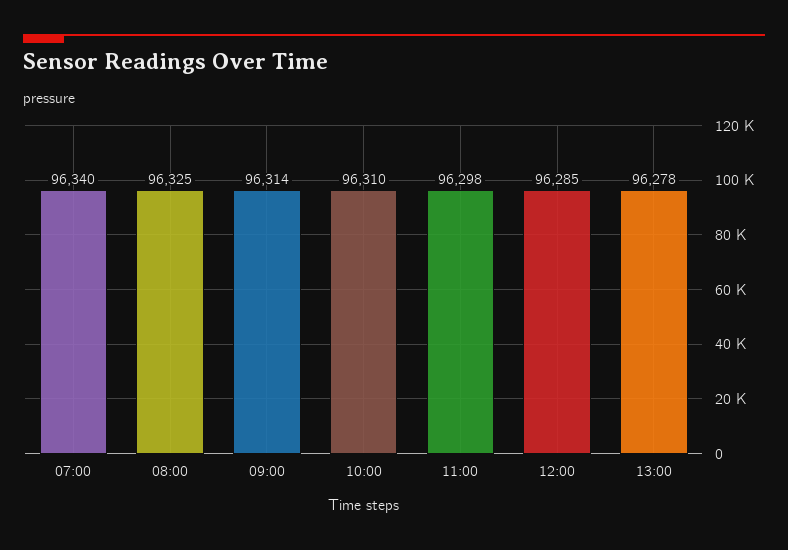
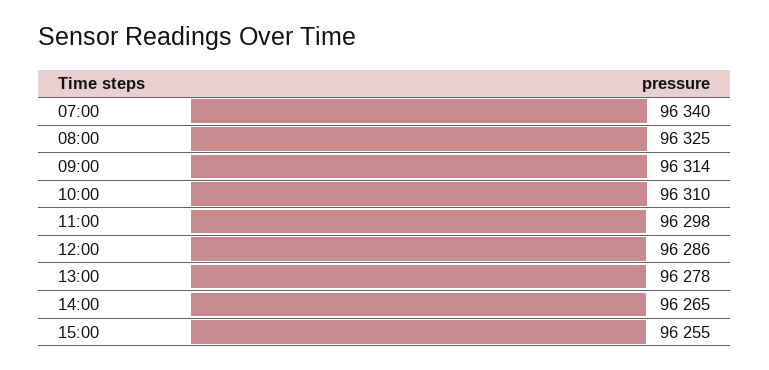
12:00: 96285 -> 96286
14:00: none -> 96265
15:00: none -> 96255

